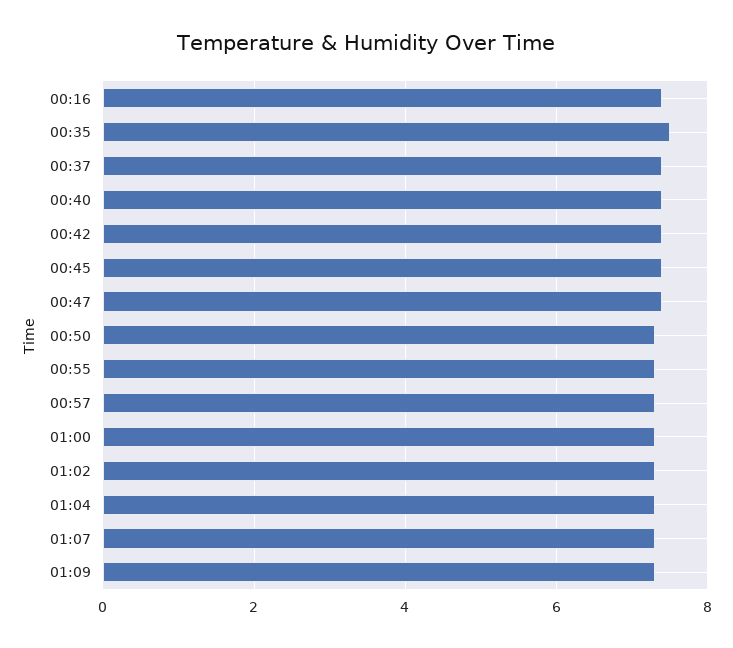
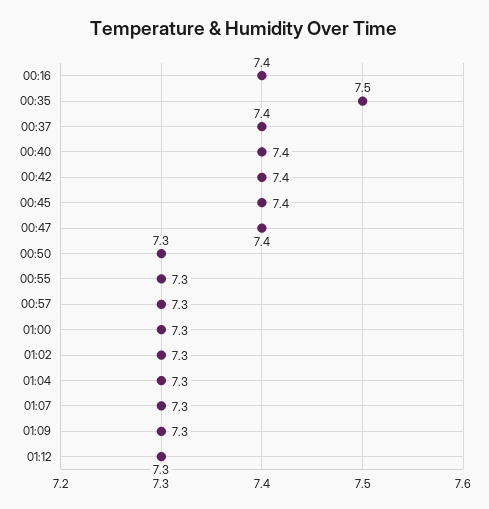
01:12: none -> 7.3

